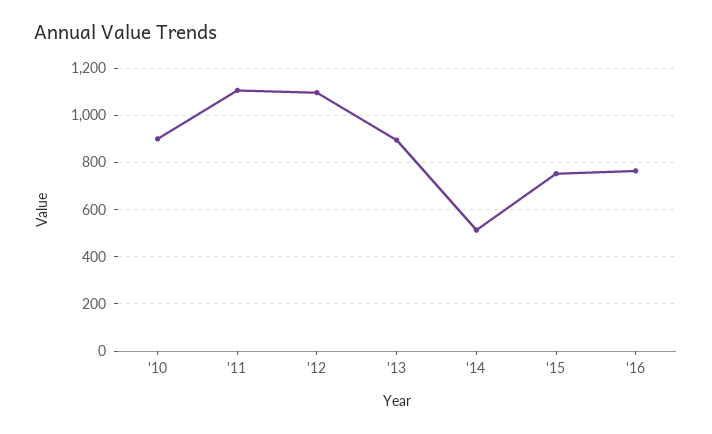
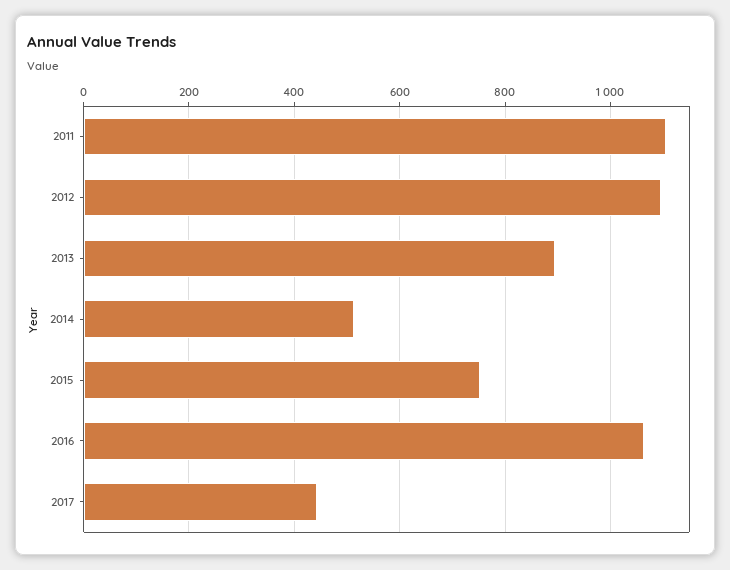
'10: 900 -> none
'16: 750 -> 1060
2017: none -> 440

